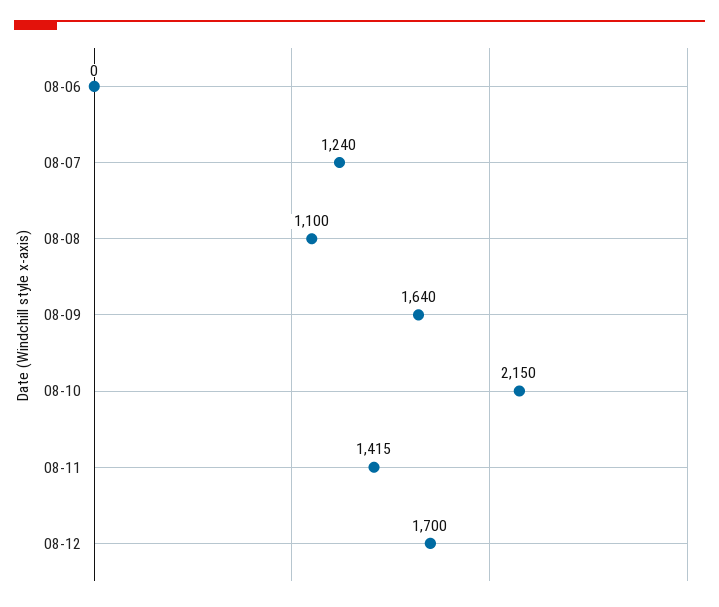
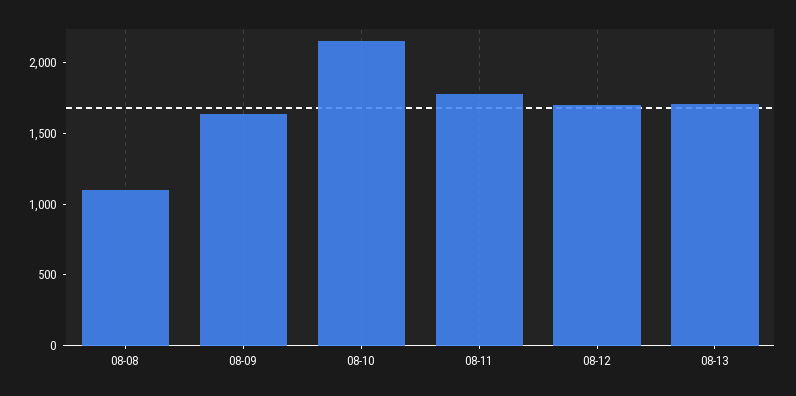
08-06: 0 -> none
08-07: 1240 -> none
08-11: 1415 -> 1800
08-13: none -> 1700

